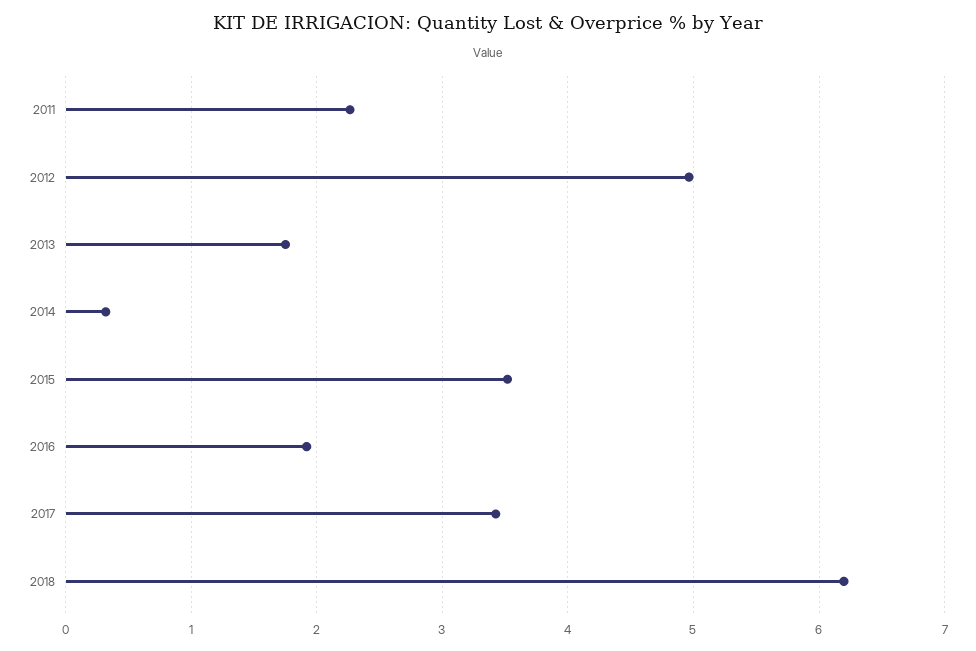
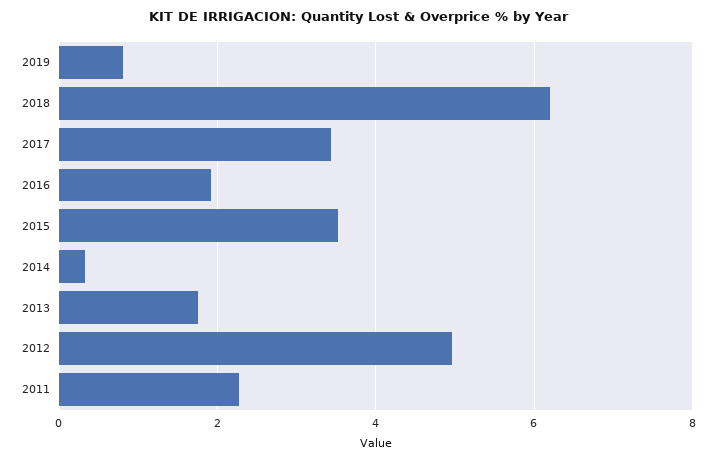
2019: none -> 0.8

